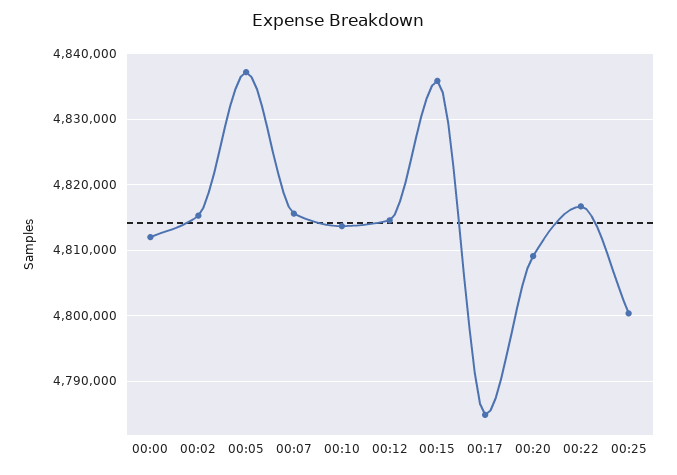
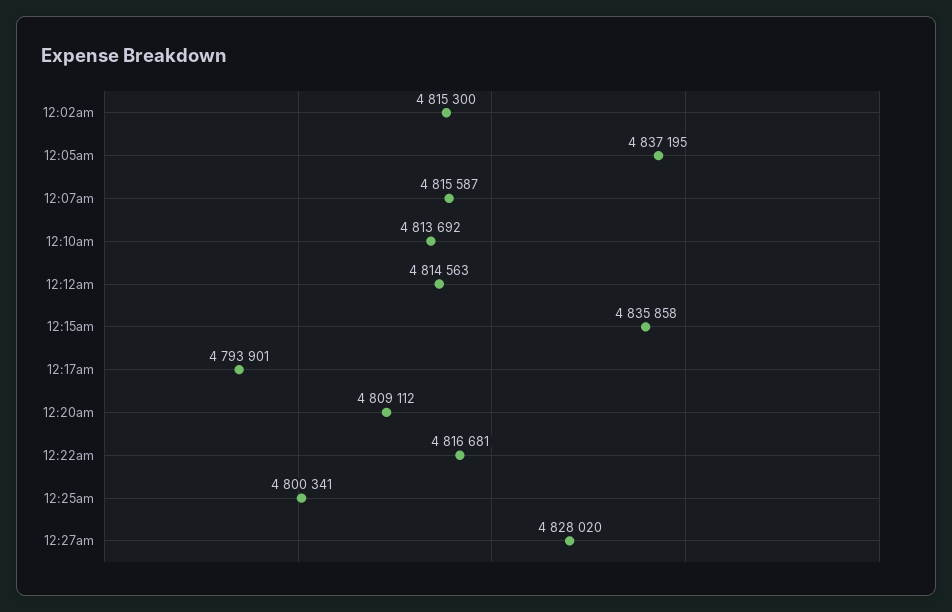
00:00: 4812000 -> none
00:17: 4785000 -> 4793901
12:27am: none -> 4828020

